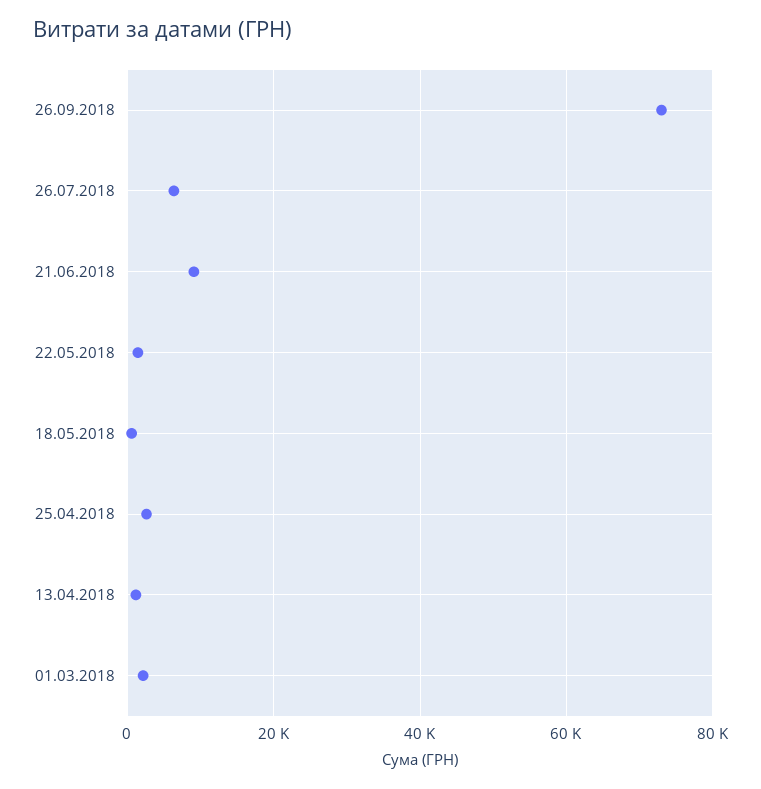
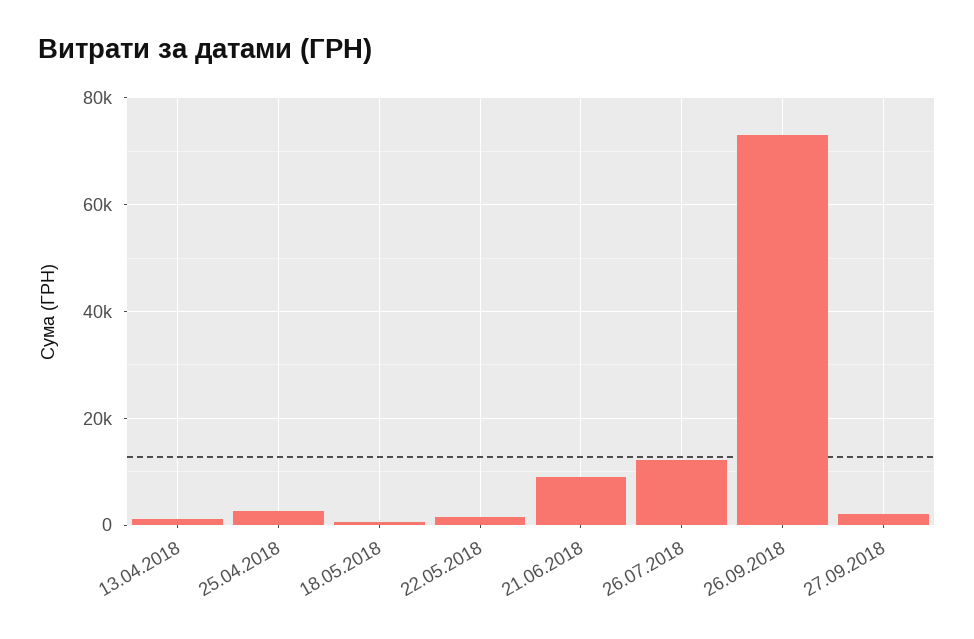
26.07.2018: 6000 -> 12000
01.03.2018: 2000 -> none
27.09.2018: none -> 2000

